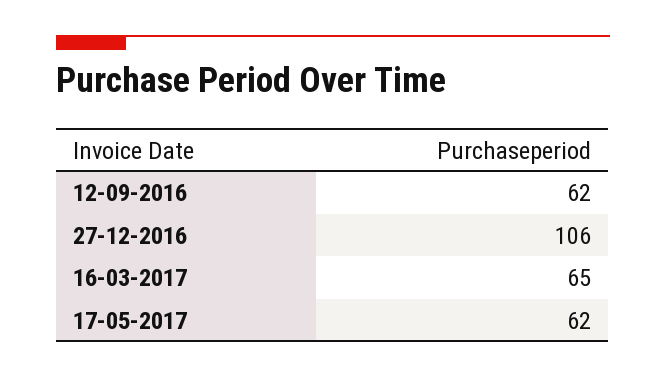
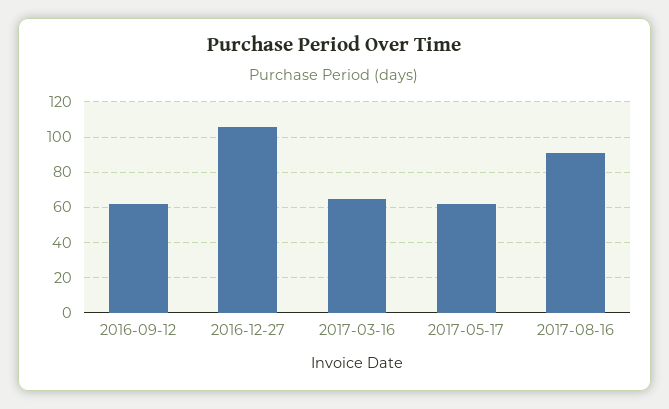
2017-08-16: none -> 90

